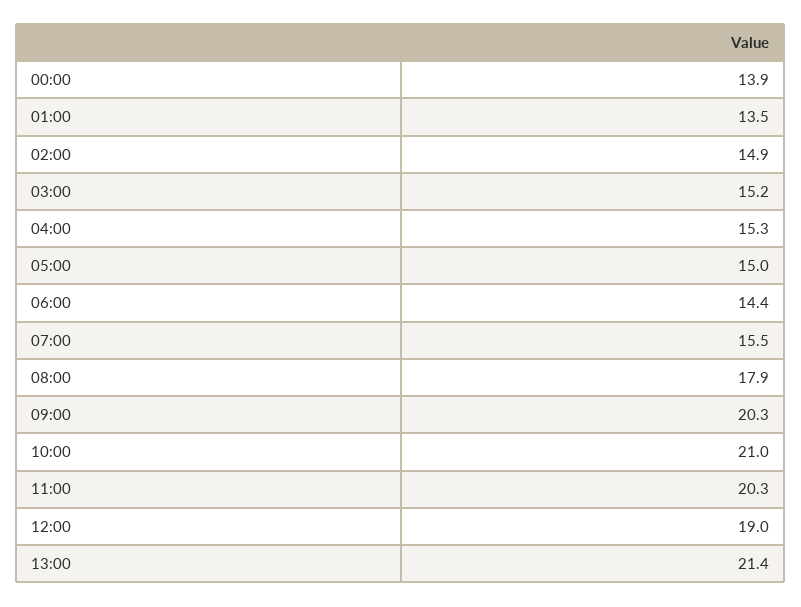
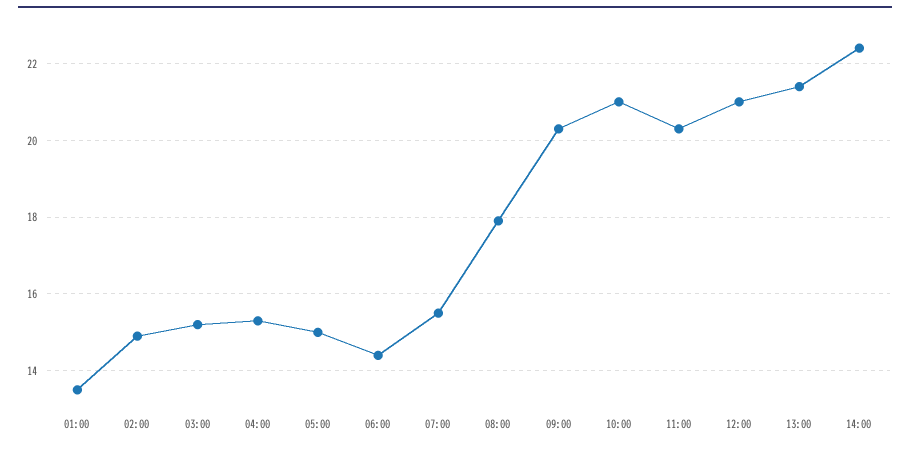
00:00: 13.9 -> none
12:00: 19 -> 21
14:00: none -> 22.5

